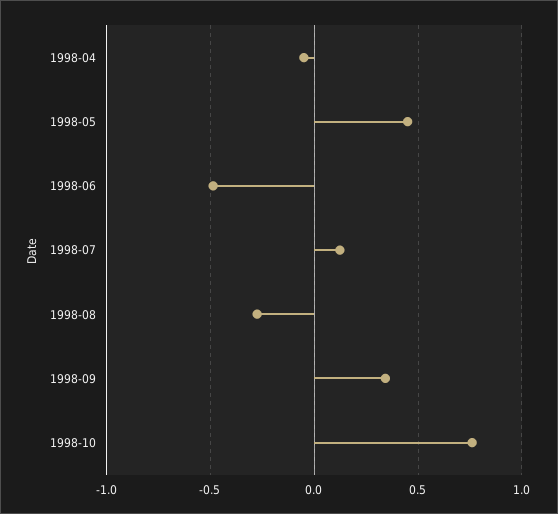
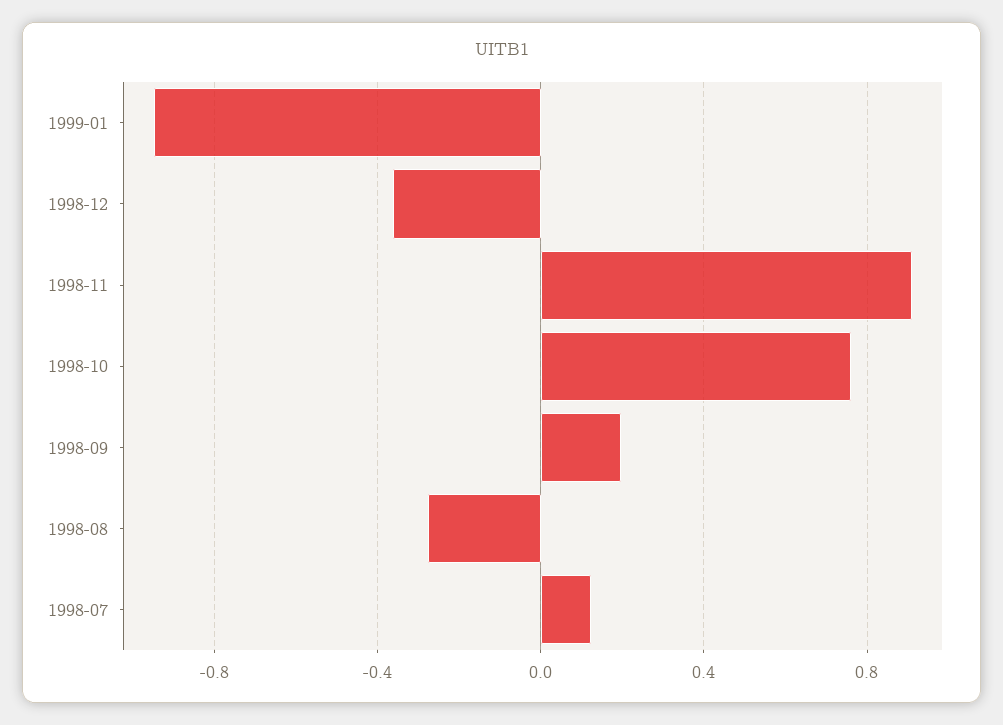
1998-04: -0.05 -> none
1998-05: 0.45 -> none
1998-06: -0.5 -> none
1998-09: 0.35 -> 0.2
1999-01: none -> -0.95
1998-12: none -> -0.35
1998-11: none -> 0.9

